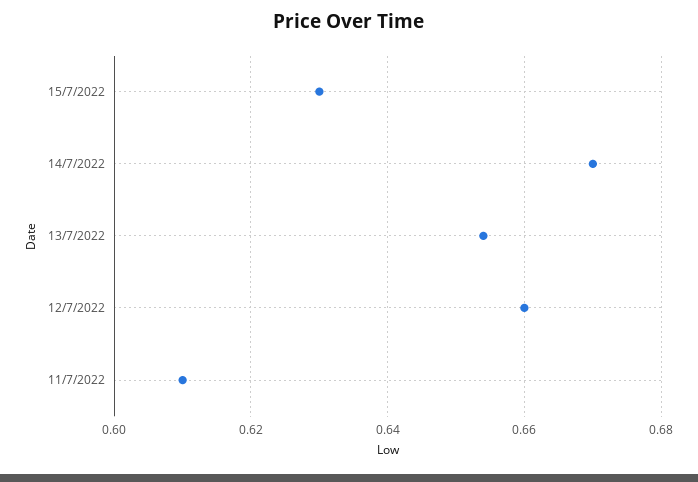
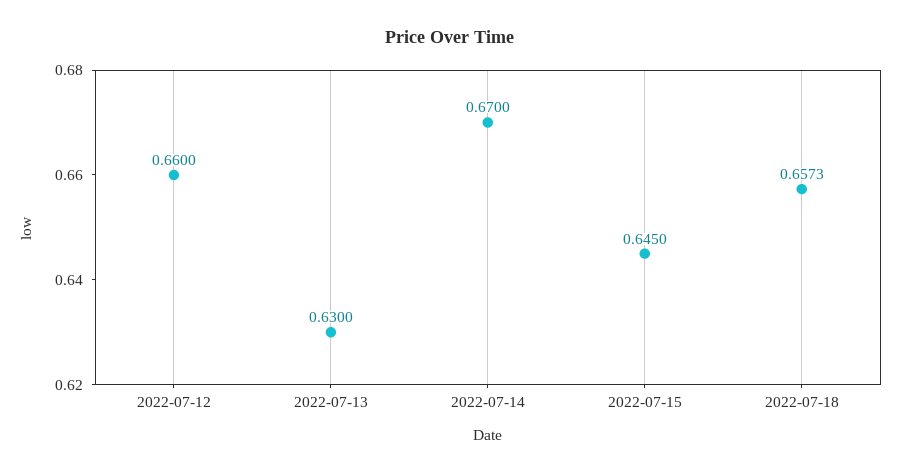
15/7/2022: 0.63 -> 0.645
13/7/2022: 0.655 -> 0.63
11/7/2022: 0.61 -> none
2022-07-18: none -> 0.6573

